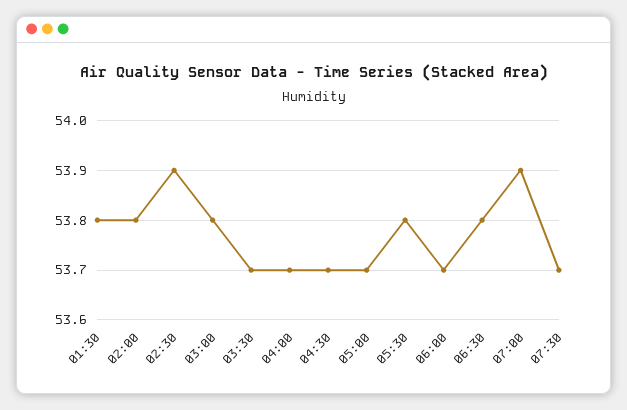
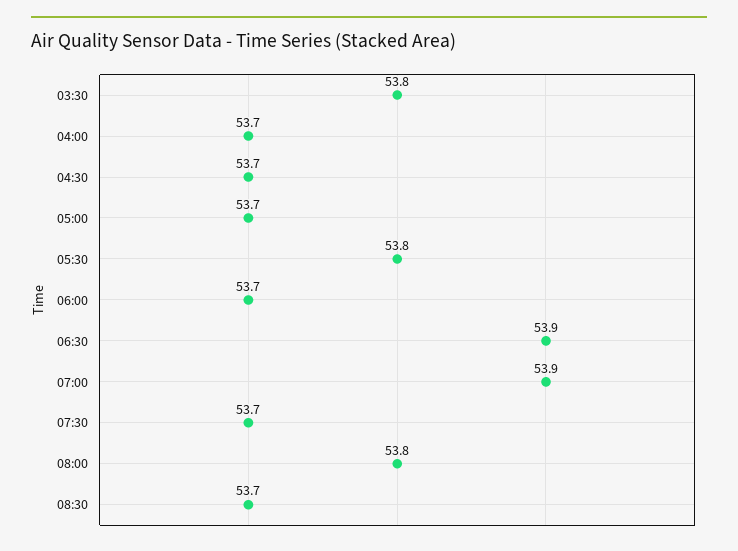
01:30: 53.8 -> none
02:00: 53.8 -> none
02:30: 53.9 -> none
03:00: 53.8 -> none
03:30: 53.7 -> 53.8
06:30: 53.8 -> 53.9
08:00: none -> 53.8
08:30: none -> 53.7

